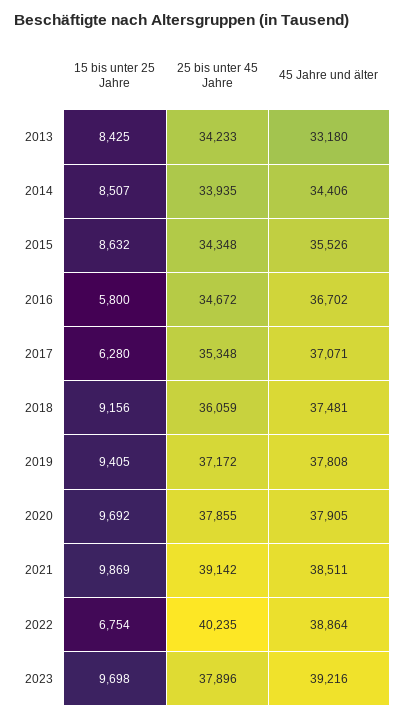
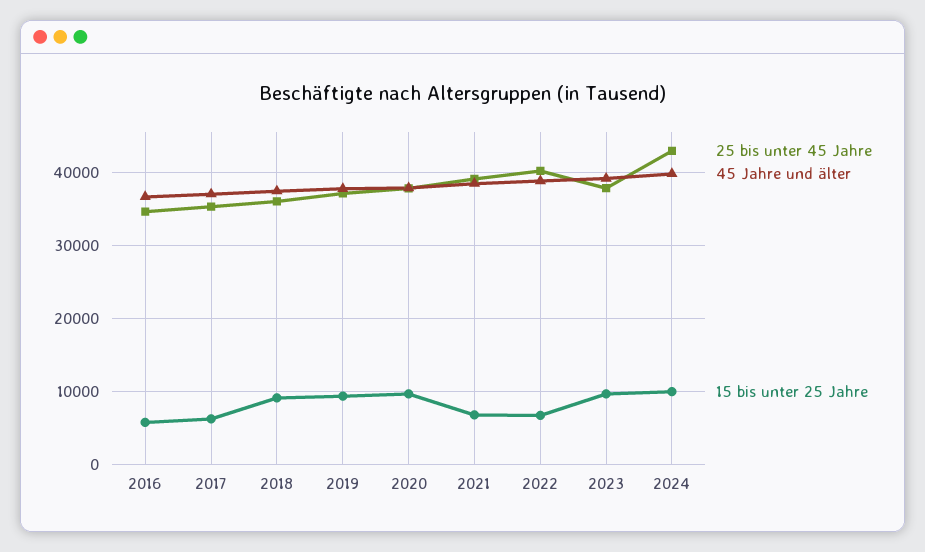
15 bis unter 25 Jahre, 2013: 8425 -> none
25 bis unter 45 Jahre, 2013: 34233 -> none
45 Jahre und älter, 2013: 33180 -> none
15 bis unter 25 Jahre, 2014: 8507 -> none
25 bis unter 45 Jahre, 2014: 33935 -> none
45 Jahre und älter, 2014: 34406 -> none
15 bis unter 25 Jahre, 2015: 8632 -> none
25 bis unter 45 Jahre, 2015: 34348 -> none
45 Jahre und älter, 2015: 35526 -> none
15 bis unter 25 Jahre, 2021: 9869 -> 7000
25 bis unter 45 Jahre, 2024: none -> 43000
45 Jahre und älter, 2024: none -> 40000
15 bis unter 25 Jahre, 2024: none -> 10000

